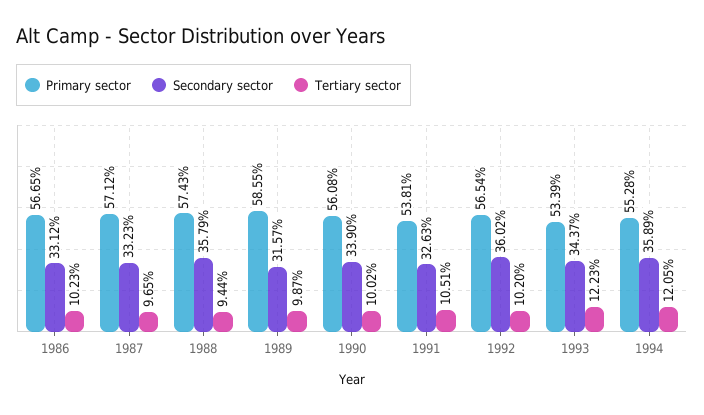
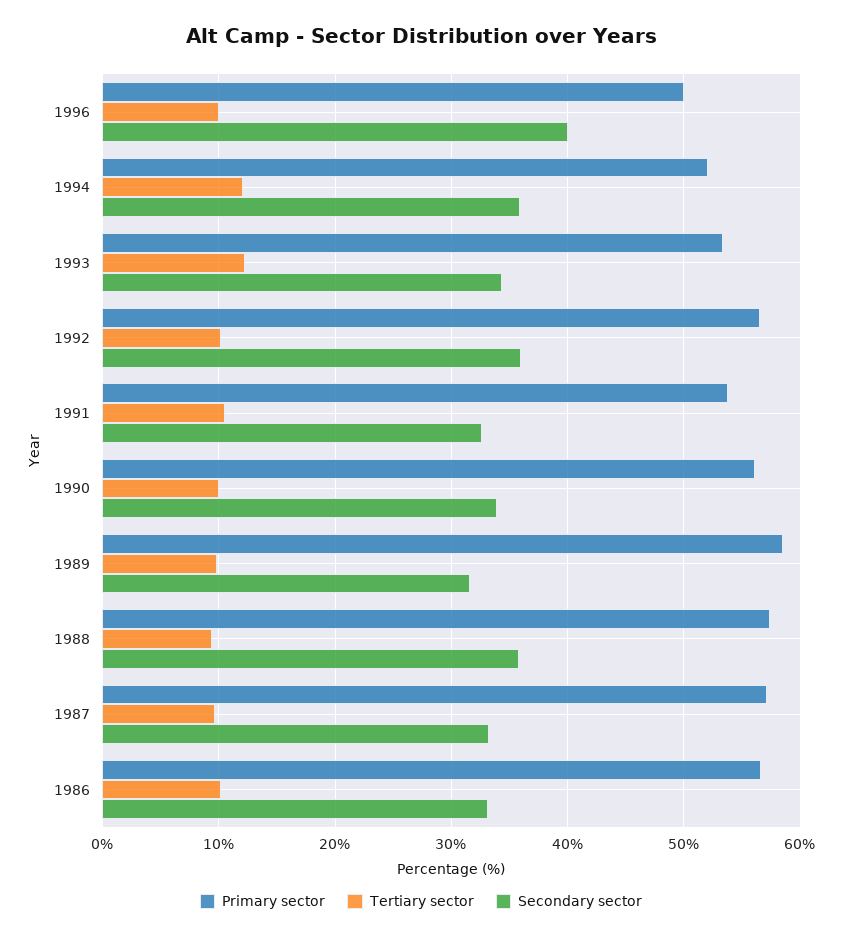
Primary sector, 1994: 55.28 -> 52
Primary sector, 1996: none -> 50
Tertiary sector, 1996: none -> 10
Secondary sector, 1996: none -> 40

